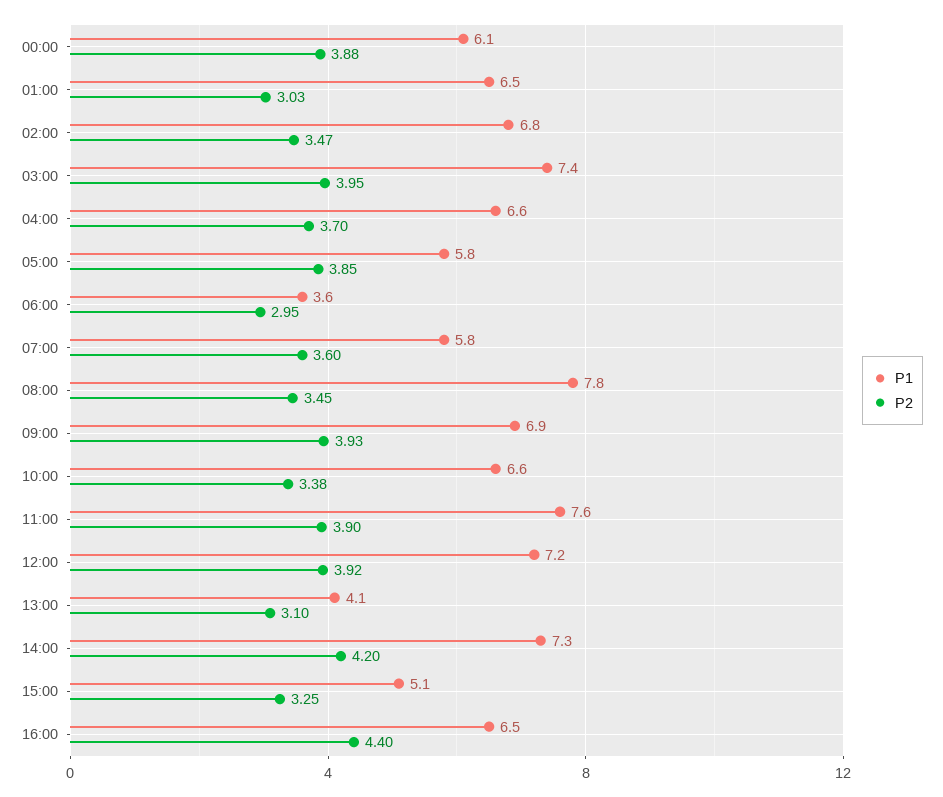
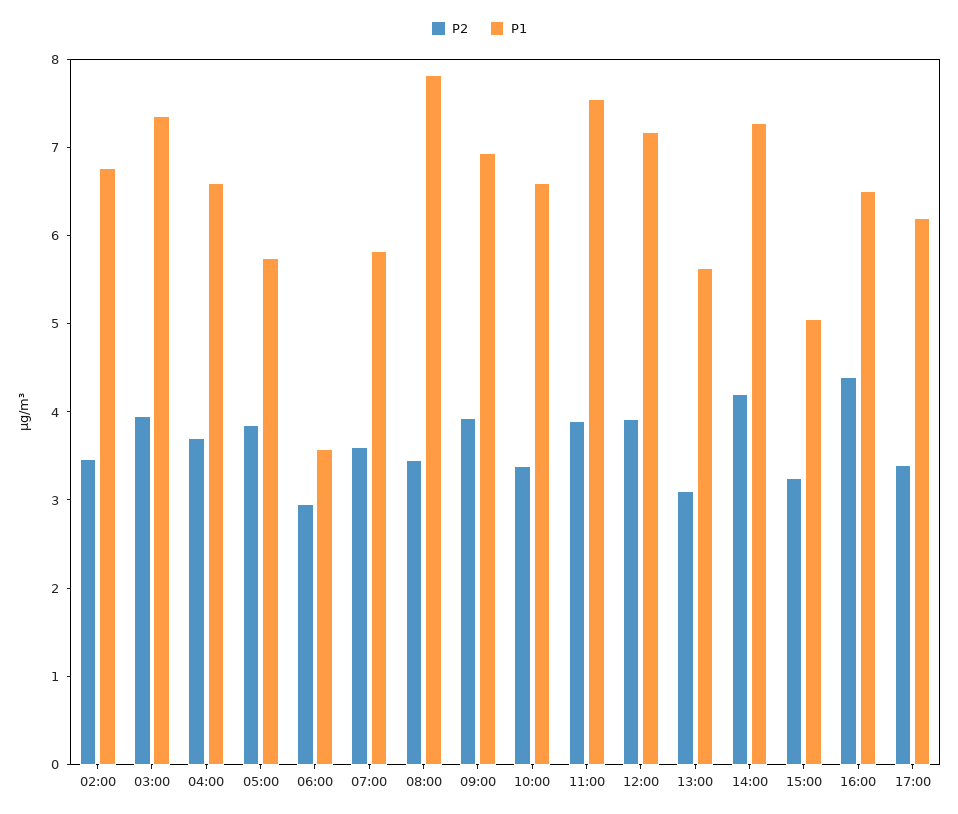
P1, 00:00: 6.1 -> none
P2, 00:00: 3.88 -> none
P1, 01:00: 6.5 -> none
P2, 01:00: 3.03 -> none
P1, 13:00: 4.1 -> 5.6
P2, 17:00: none -> 3.4
P1, 17:00: none -> 6.2

